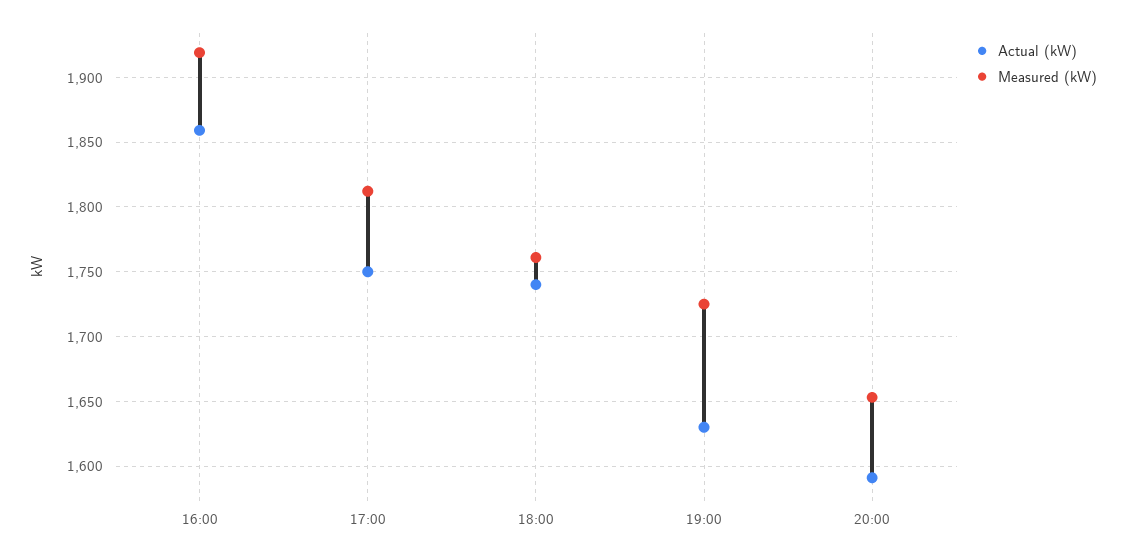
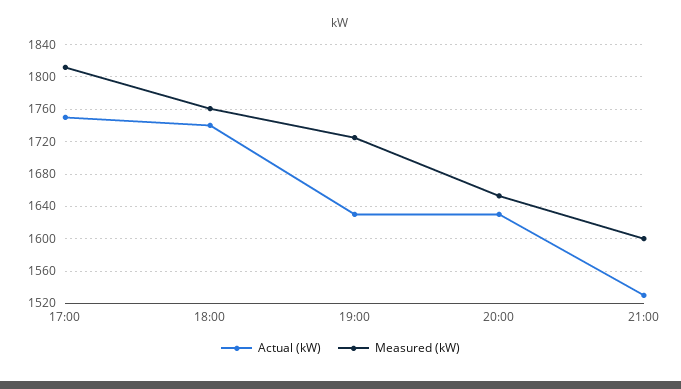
Actual (kW), 16:00: 1860 -> none
Measured (kW), 16:00: 1920 -> none
Actual (kW), 20:00: 1590 -> 1630
Actual (kW), 21:00: none -> 1530
Measured (kW), 21:00: none -> 1600

